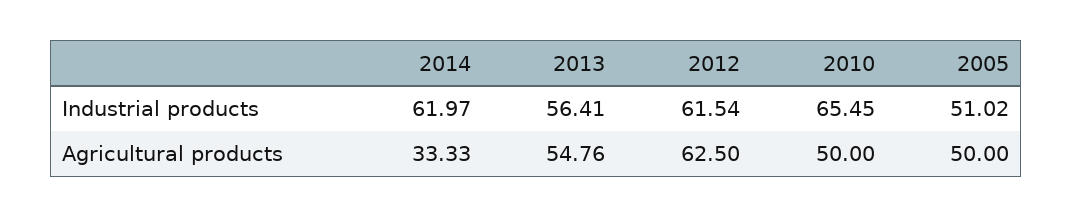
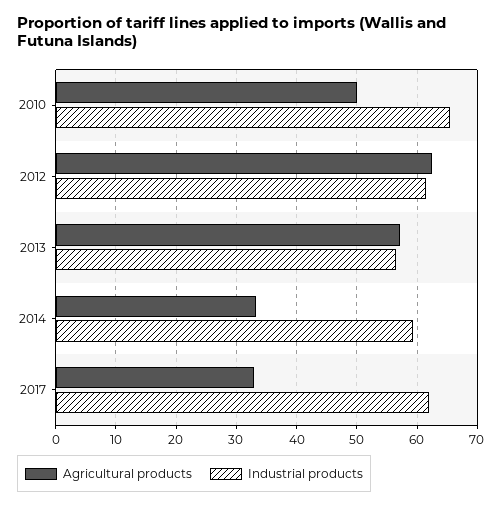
Industrial products, 2014: 61.97 -> 59
Industrial products, 2005: 51.02 -> none
Agricultural products, 2013: 54.76 -> 57
Agricultural products, 2005: 50 -> none
Agricultural products, 2017: none -> 33
Industrial products, 2017: none -> 62

